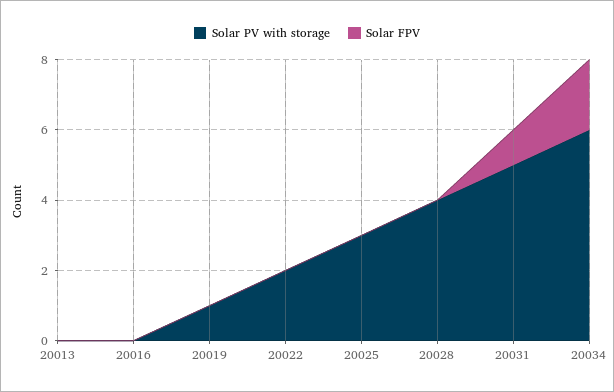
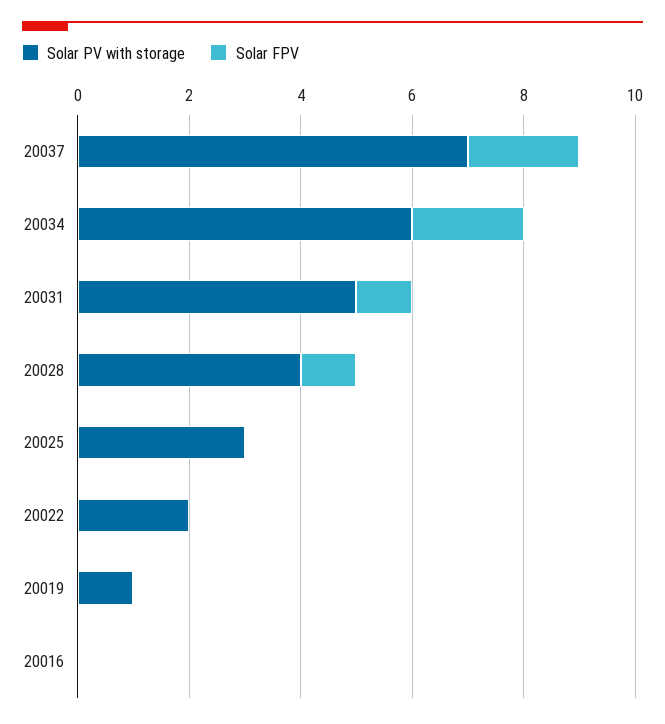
Solar PV with storage, 20013: 0 -> none
Solar FPV, 20013: 0 -> none
Solar FPV, 20028: 0 -> 1
Solar PV with storage, 20037: none -> 7
Solar FPV, 20037: none -> 2

